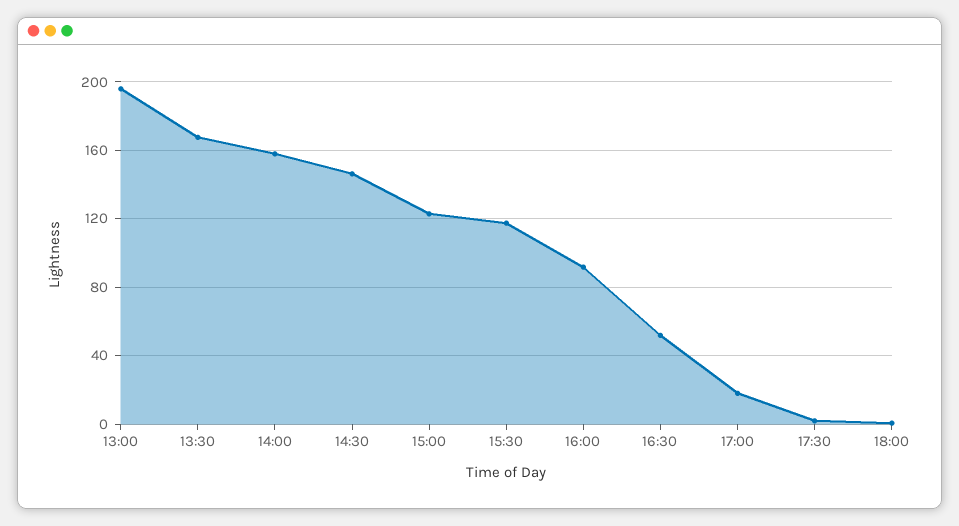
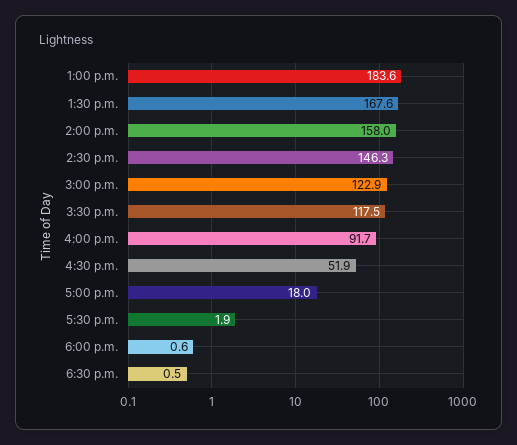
13:00: 195 -> 183.6
6:30 p.m.: none -> 0.5

